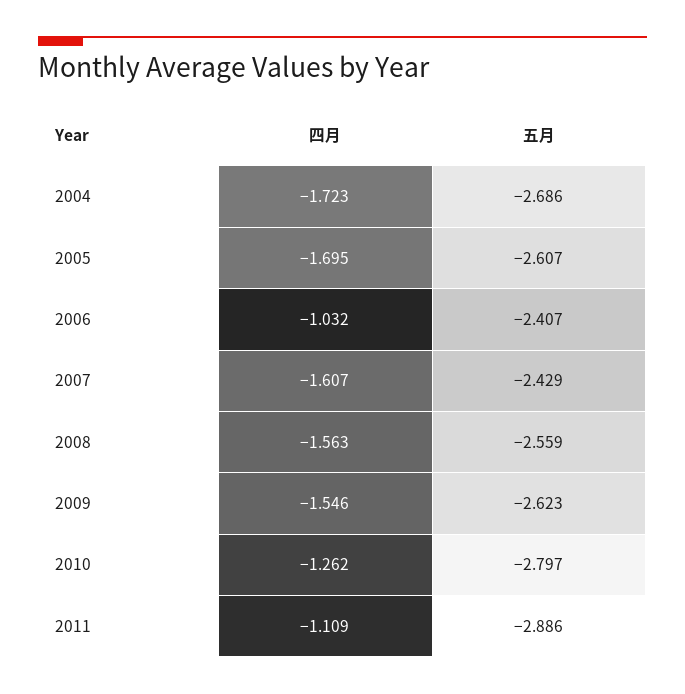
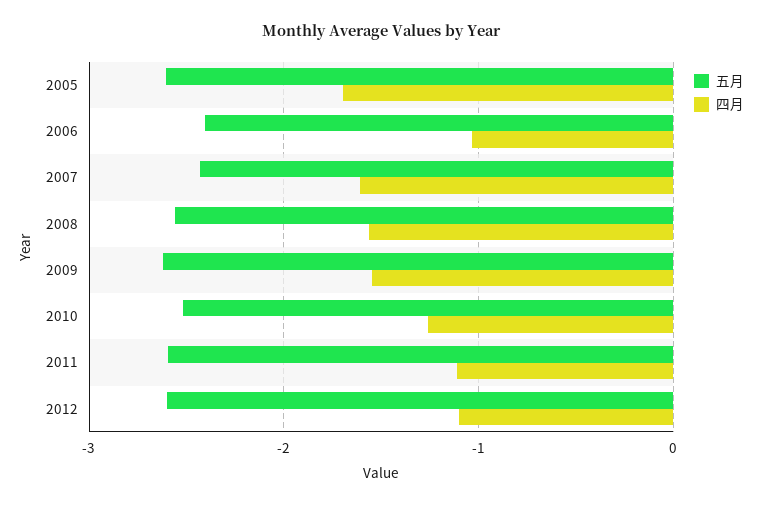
四月, 2004: -1.723 -> none
五月, 2004: -2.686 -> none
五月, 2010: -2.797 -> -2.5
五月, 2011: -2.886 -> -2.6
五月, 2012: none -> -2.6
四月, 2012: none -> -1.1

